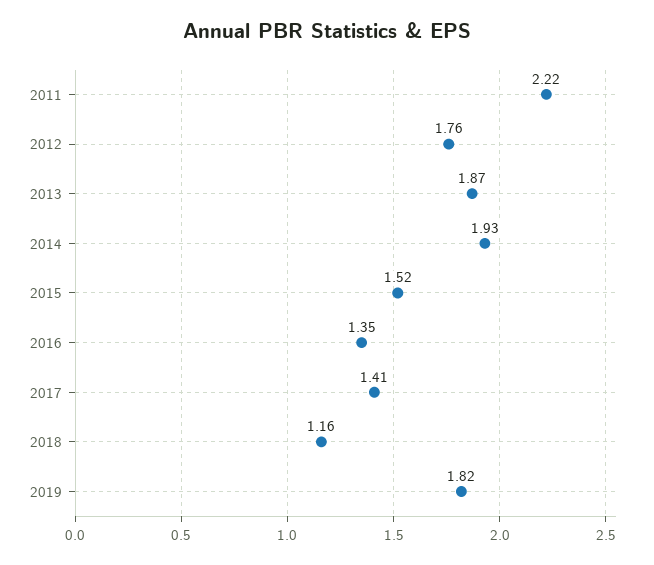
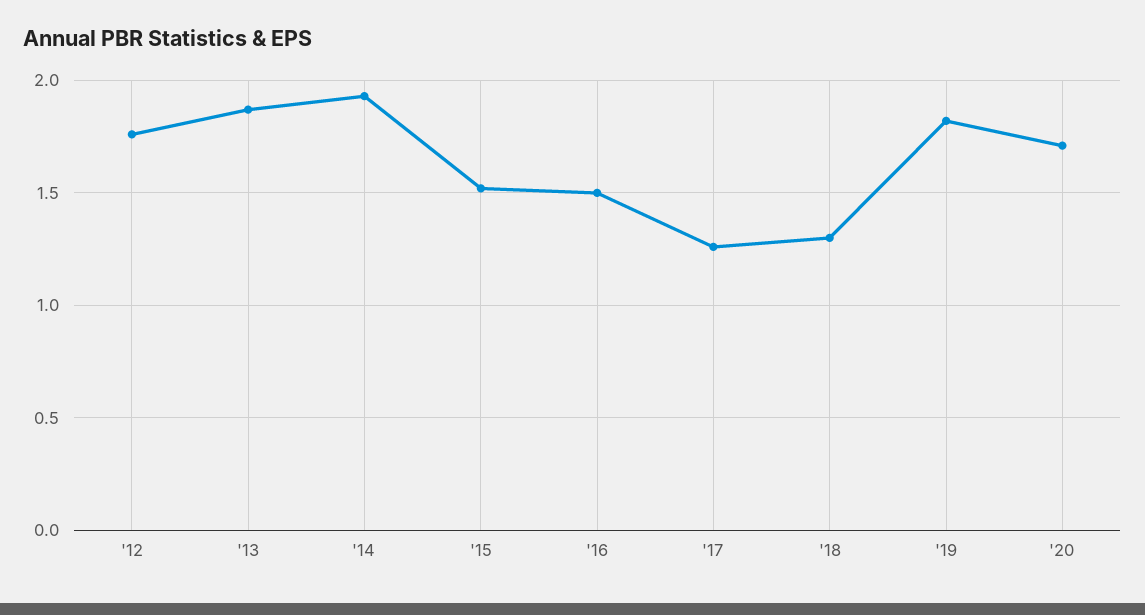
2011: 2.22 -> none
2016: 1.35 -> 1.5
2017: 1.41 -> 1.25
2018: 1.16 -> 1.3
'20: none -> 1.7

